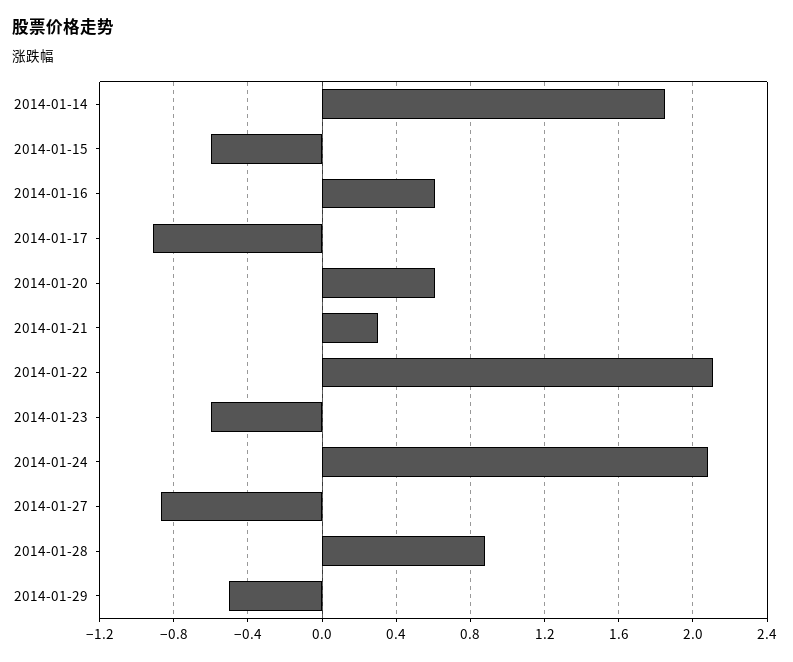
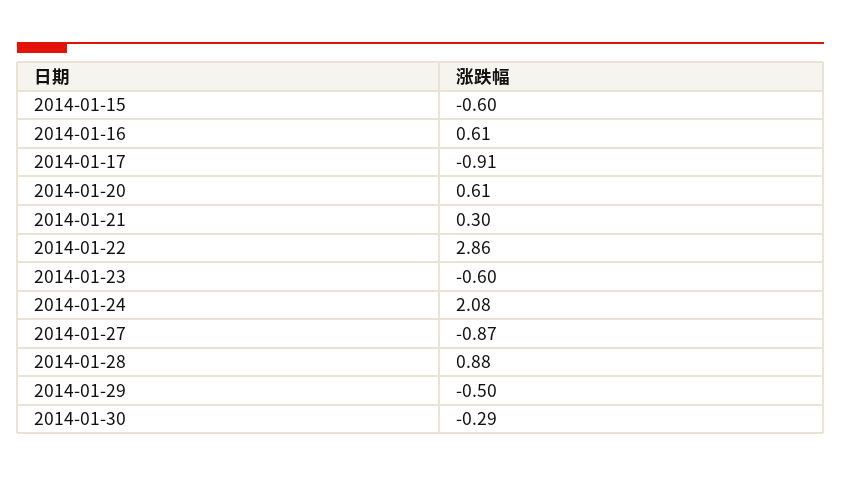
2014-01-14: 1.85 -> none
2014-01-22: 2.1 -> 2.86
2014-01-30: none -> -0.29

